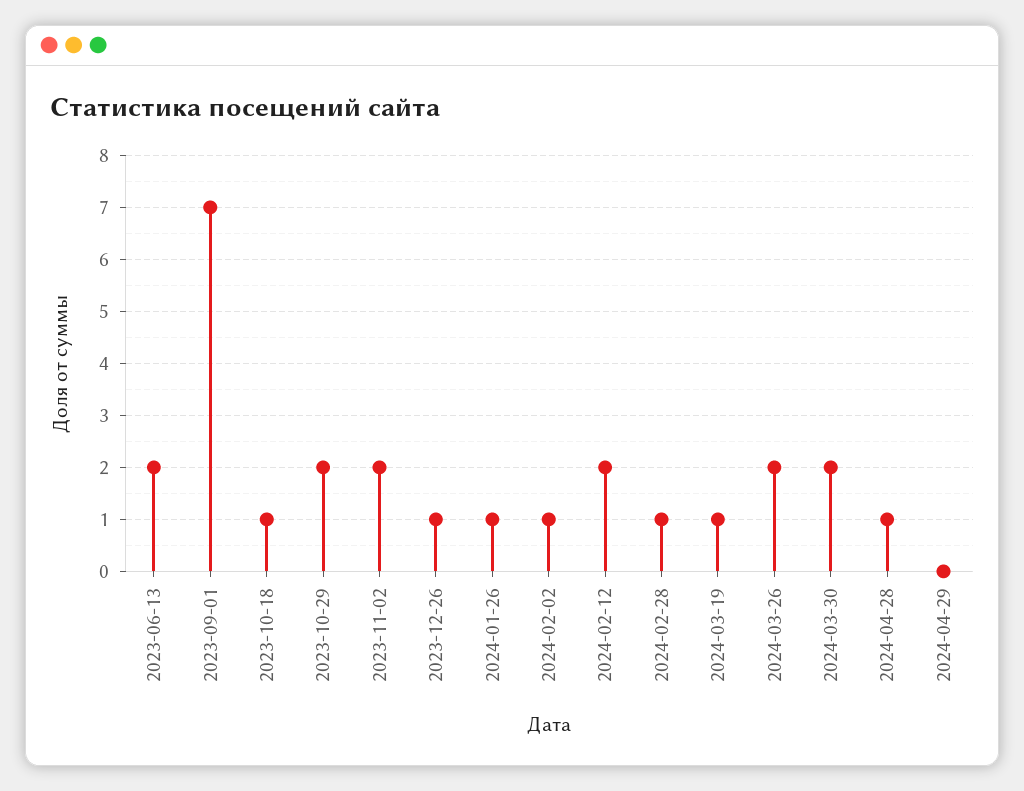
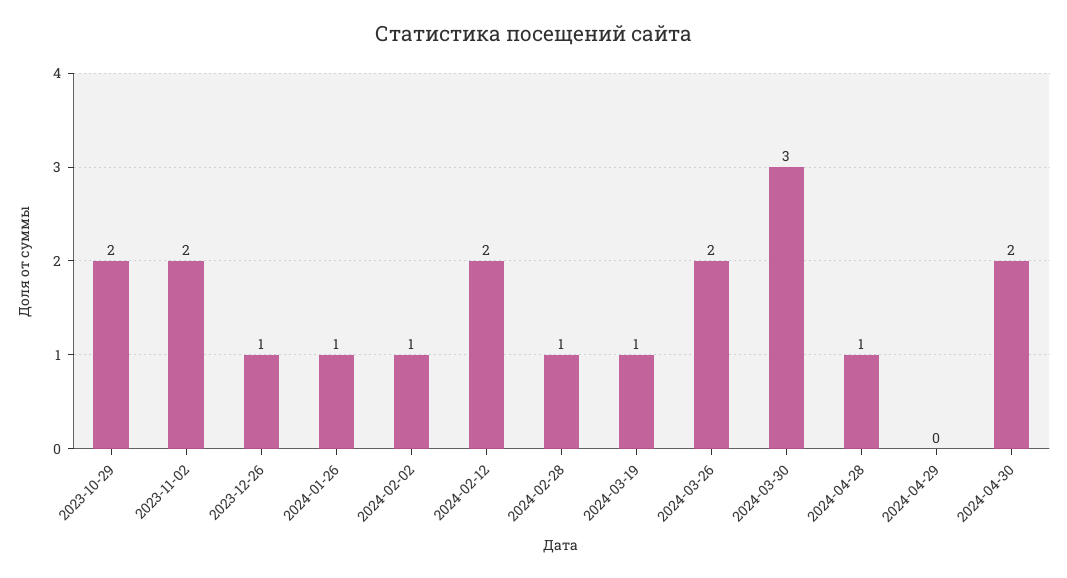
2023-06-13: 2 -> none
2023-09-01: 7 -> none
2023-10-18: 1 -> none
2024-03-30: 2 -> 3
2024-04-30: none -> 2

